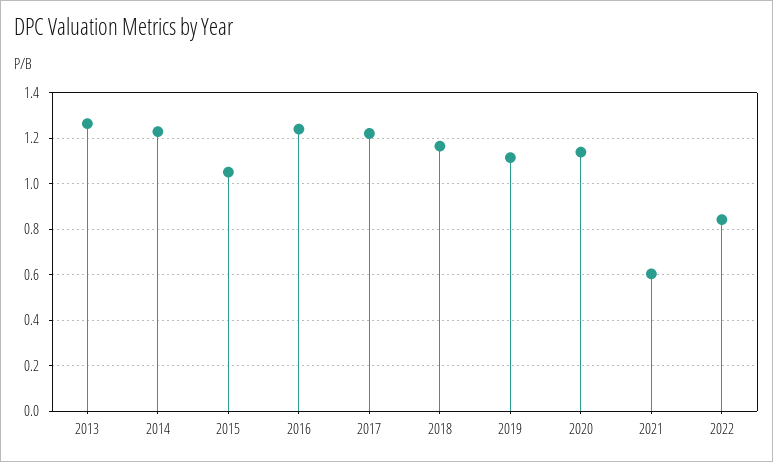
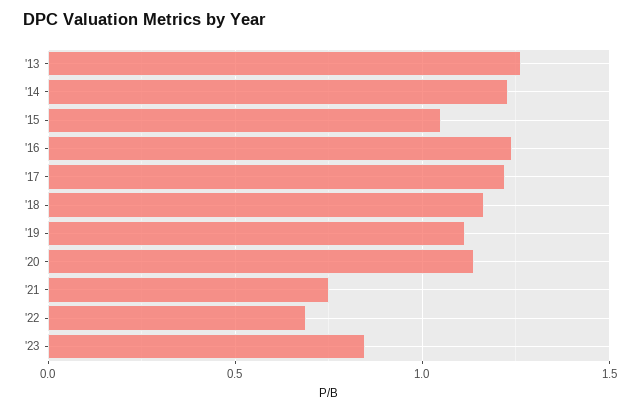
2021: 0.6 -> 0.75
2022: 0.85 -> 0.7
'23: none -> 0.85

